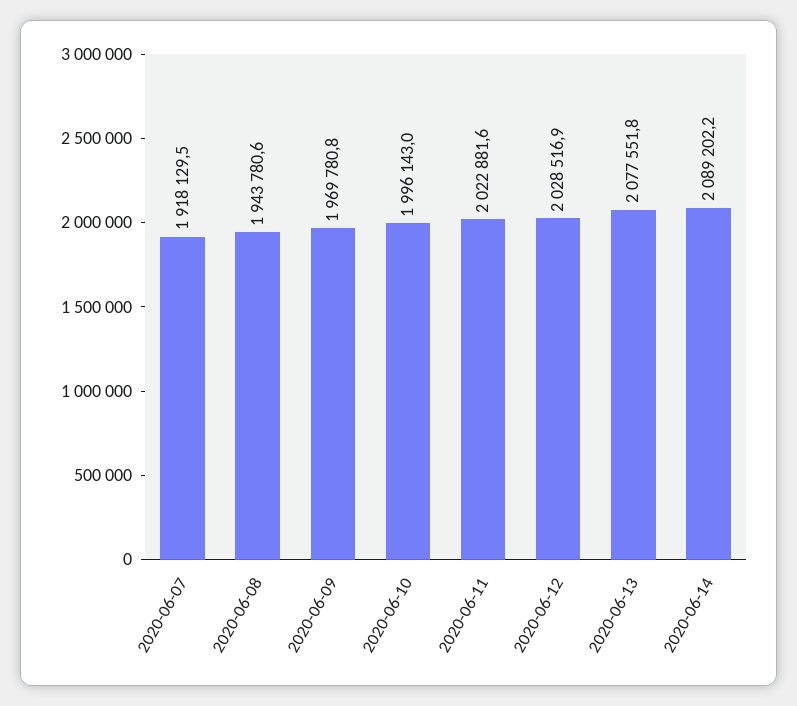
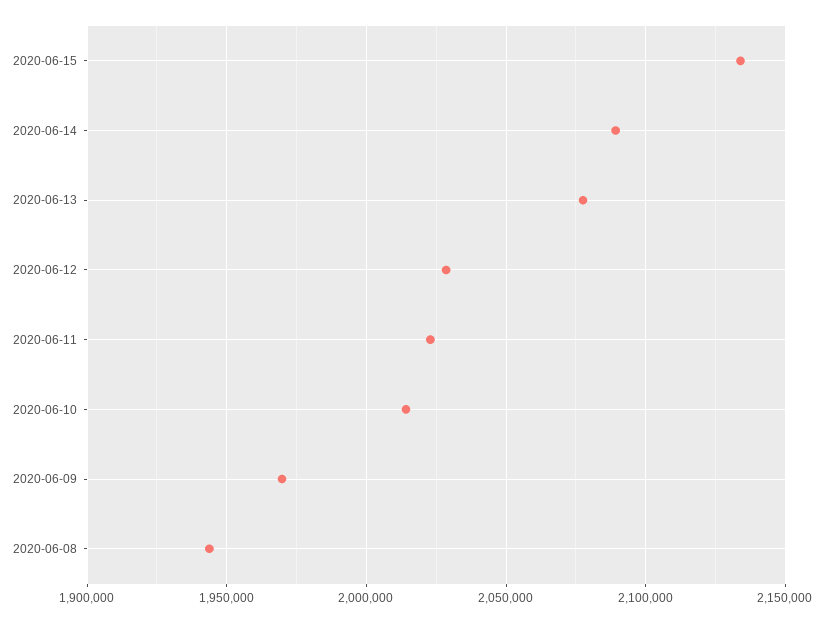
2020-06-07: 1918129.5 -> none
2020-06-10: 1996143 -> 2015000
2020-06-15: none -> 2135000

